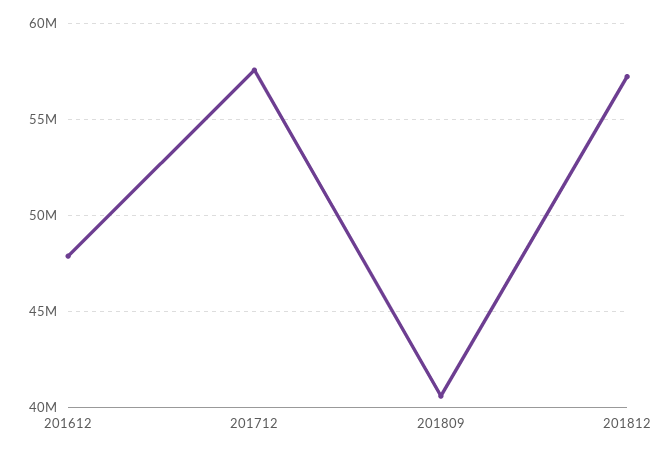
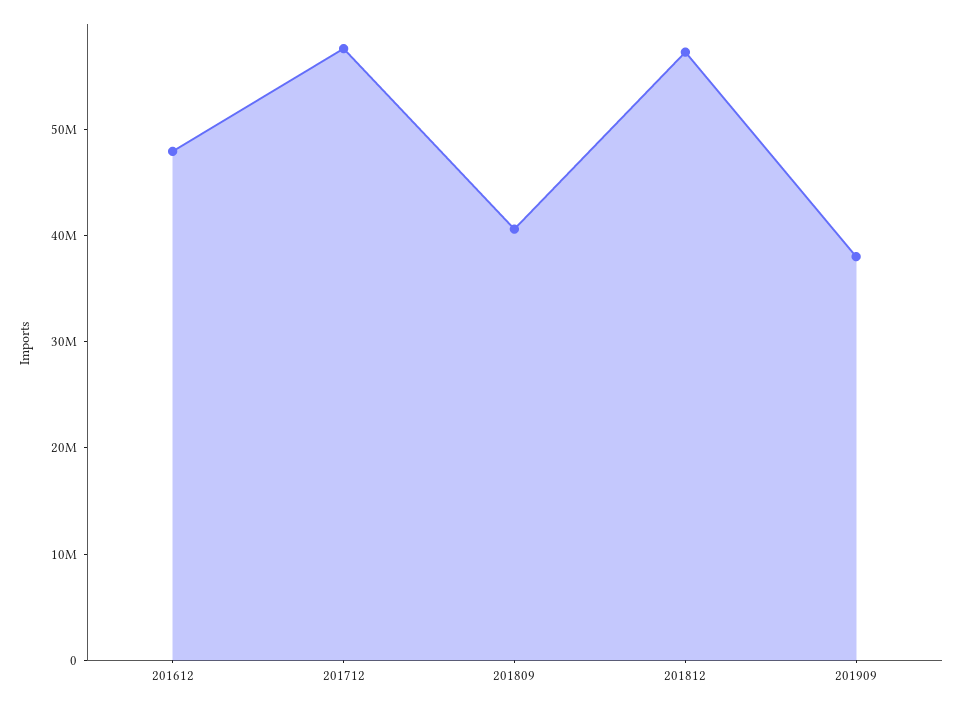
201909: none -> 38000000

